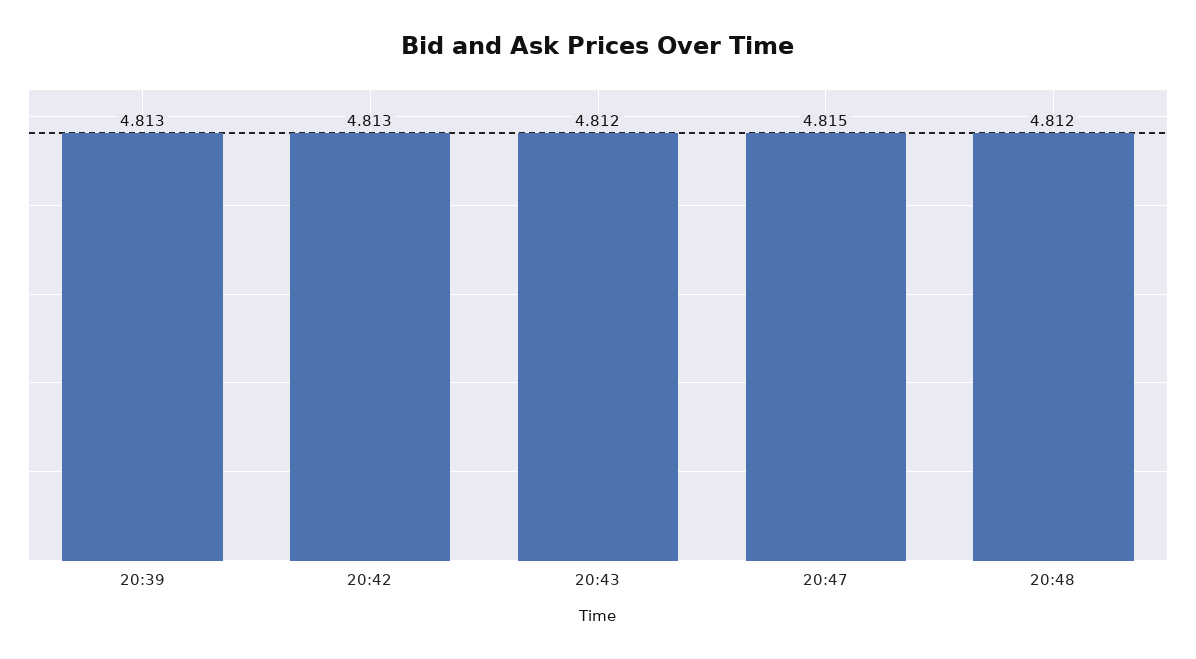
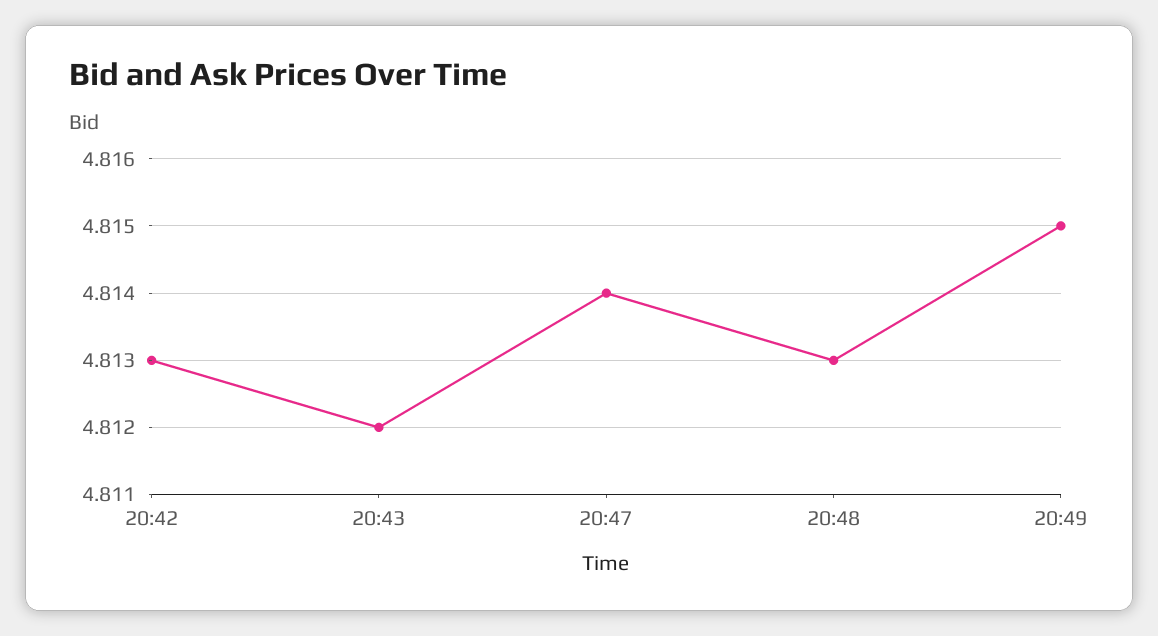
20:39: 4.813 -> none
20:47: 4.815 -> 4.814
20:48: 4.812 -> 4.813
20:49: none -> 4.815

